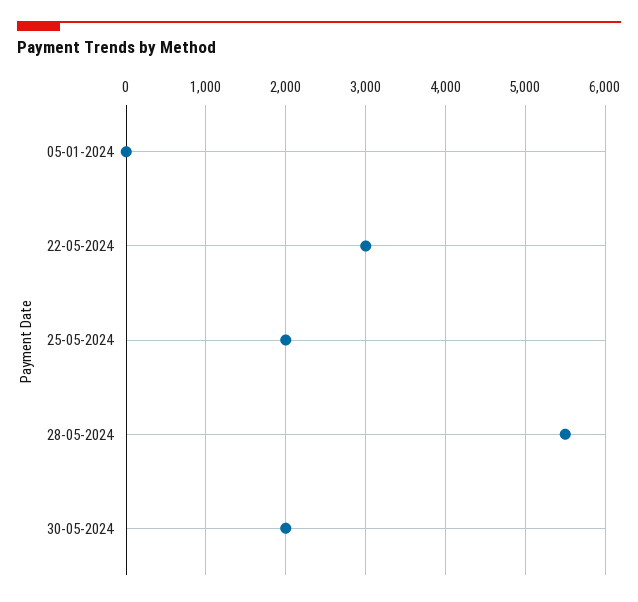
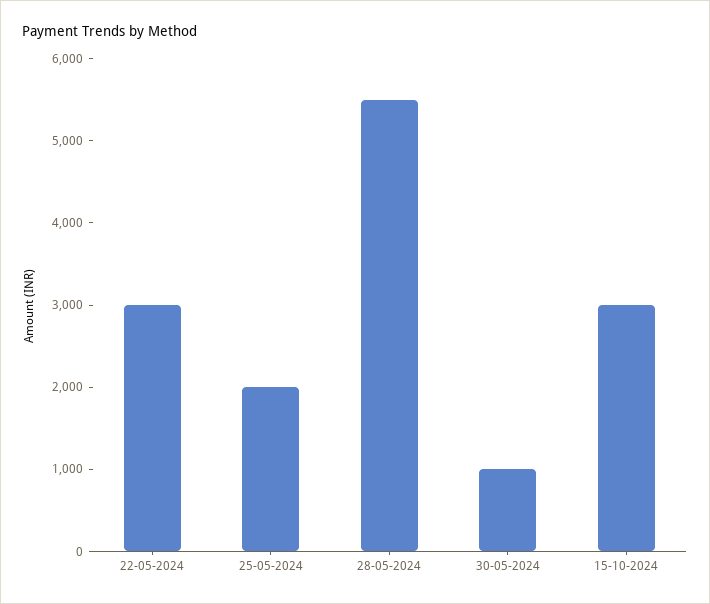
05-01-2024: 0 -> none
30-05-2024: 2000 -> 1000
15-10-2024: none -> 3000

